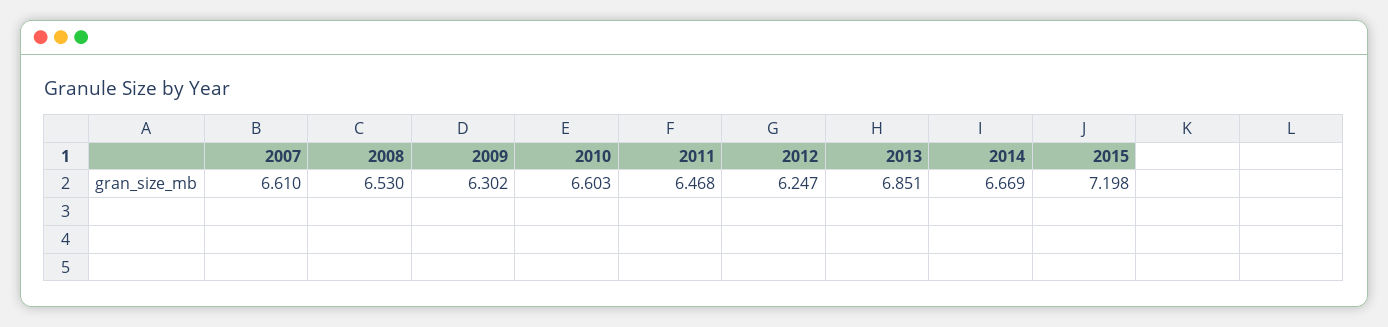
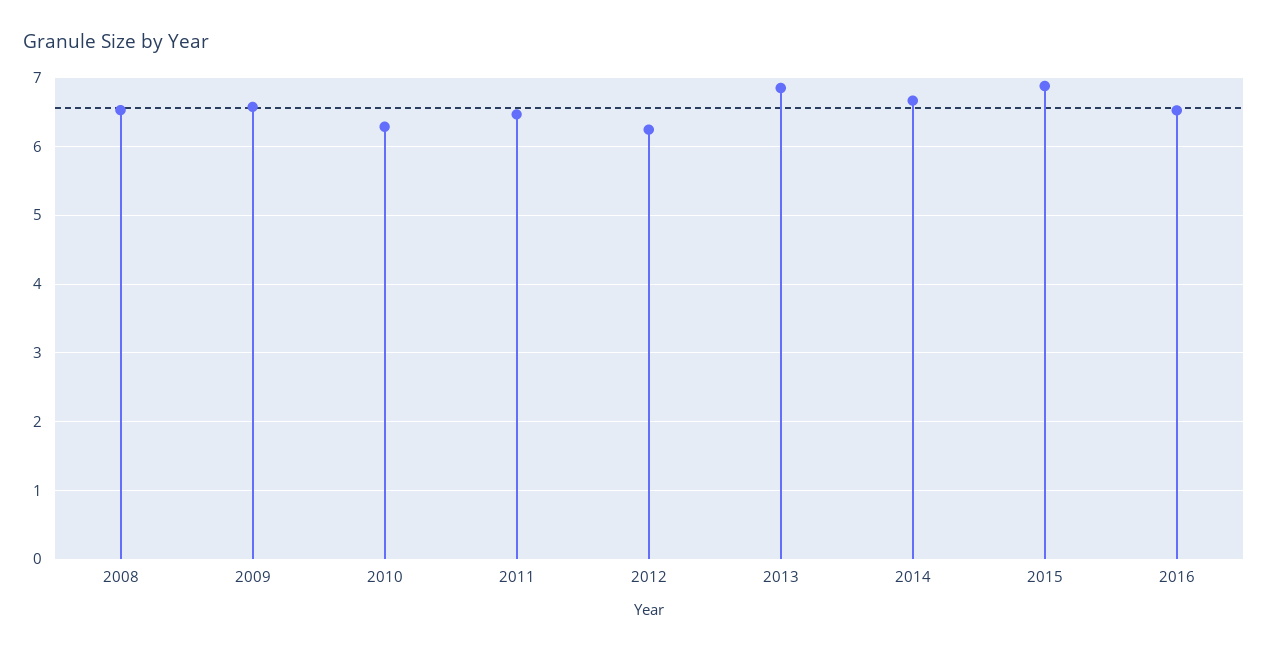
2007: 6.61 -> none
2009: 6.302 -> 6.6
2010: 6.603 -> 6.3
2015: 7.198 -> 6.9
2016: none -> 6.5

